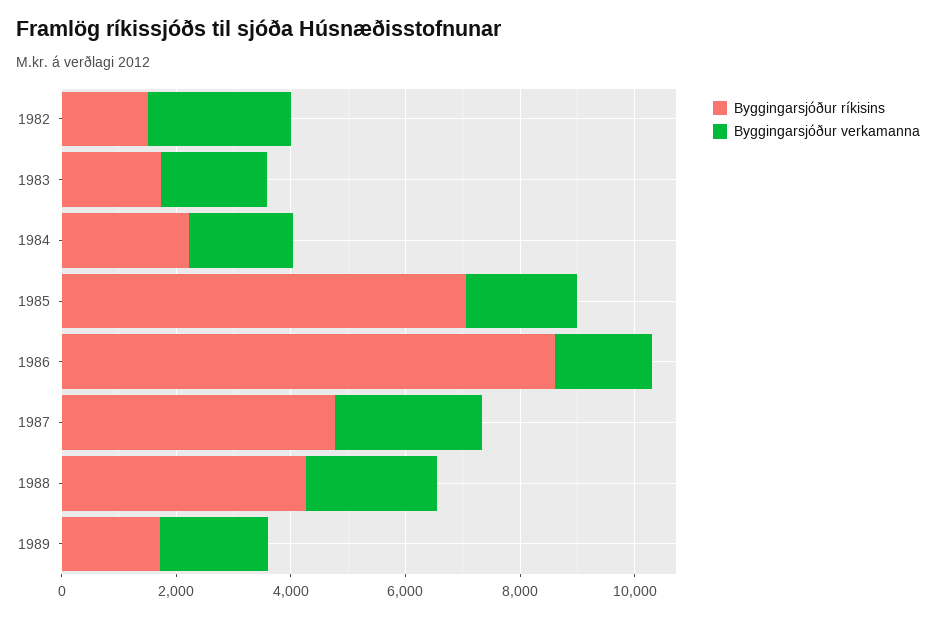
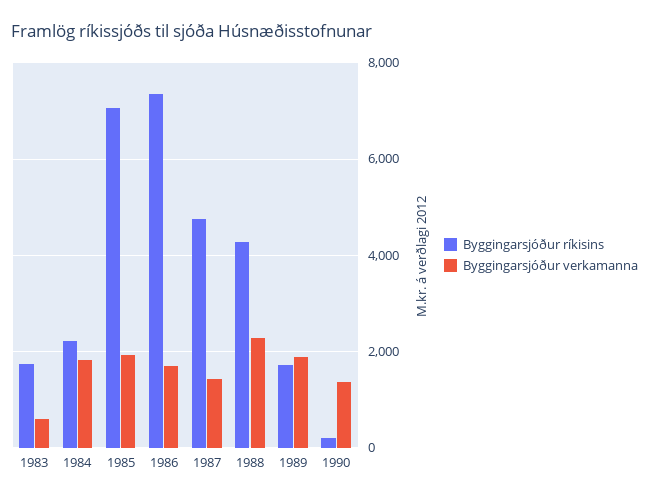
Byggingarsjóður ríkisins, 1982: 1500 -> none
Byggingarsjóður verkamanna, 1982: 2500 -> none
Byggingarsjóður verkamanna, 1983: 2000 -> 600
Byggingarsjóður ríkisins, 1986: 8500 -> 7400
Byggingarsjóður verkamanna, 1987: 2500 -> 1400
Byggingarsjóður ríkisins, 1990: none -> 200
Byggingarsjóður verkamanna, 1990: none -> 1400

